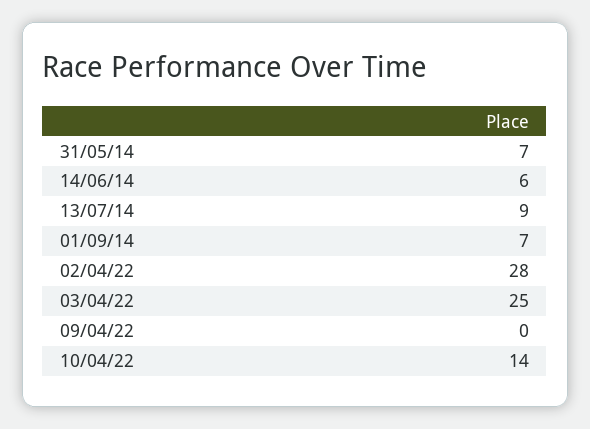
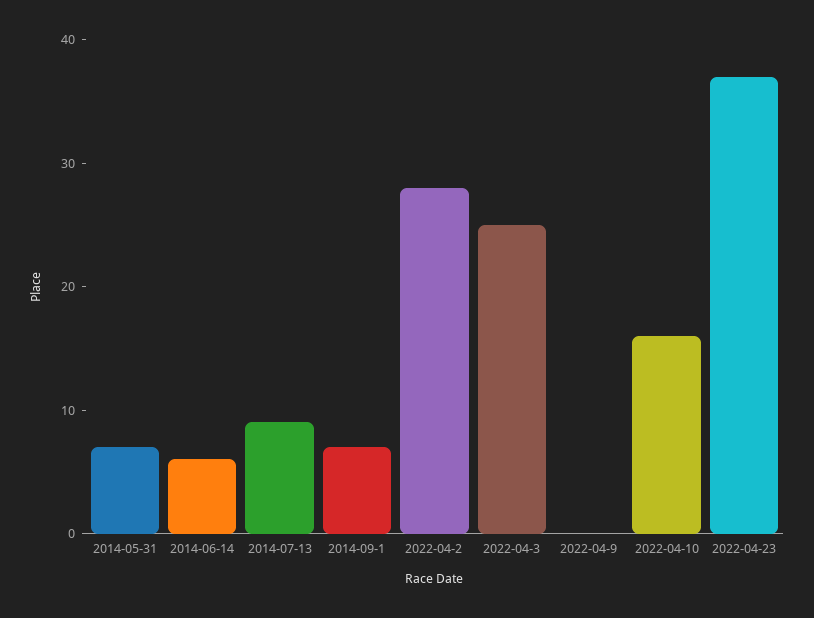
10/04/22: 14 -> 16
2022-04-23: none -> 37

